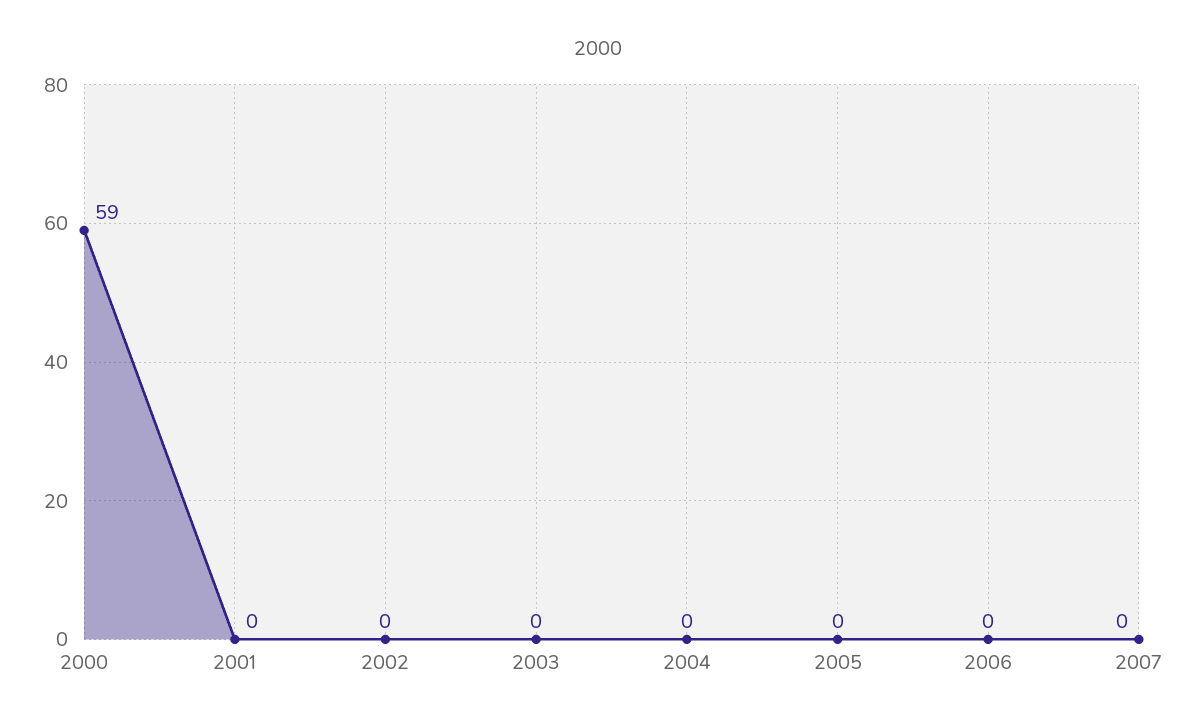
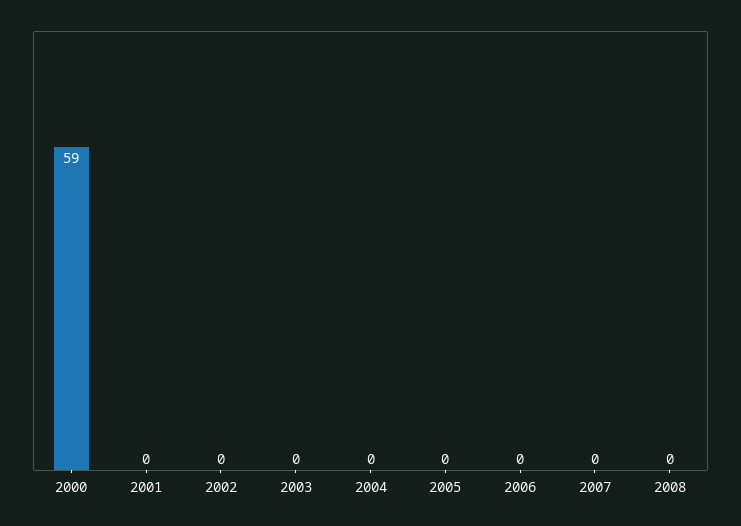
2008: none -> 0

